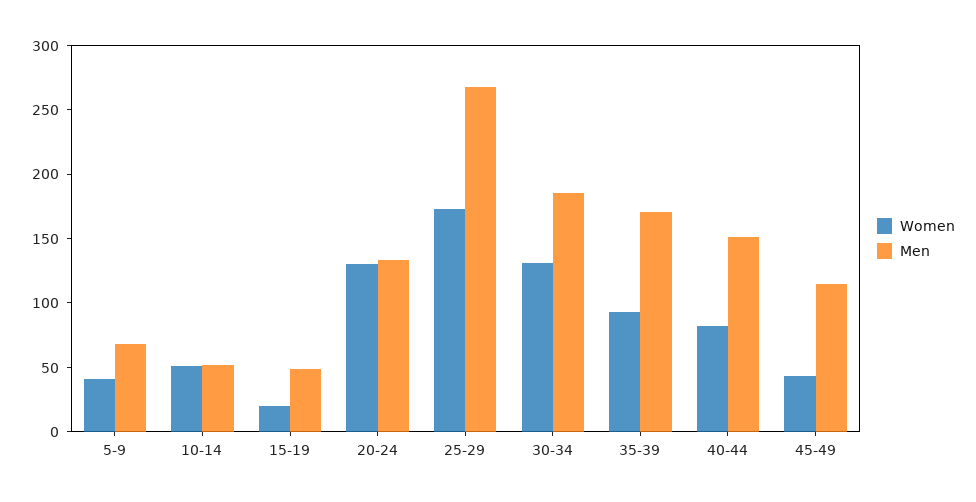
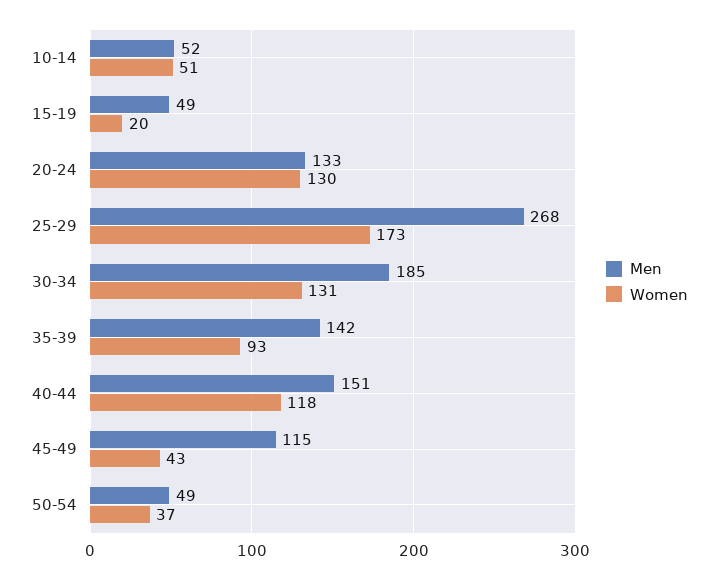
Women, 5-9: 40 -> none
Men, 5-9: 70 -> none
Men, 35-39: 170 -> 142
Women, 40-44: 80 -> 118
Men, 50-54: none -> 49
Women, 50-54: none -> 37

